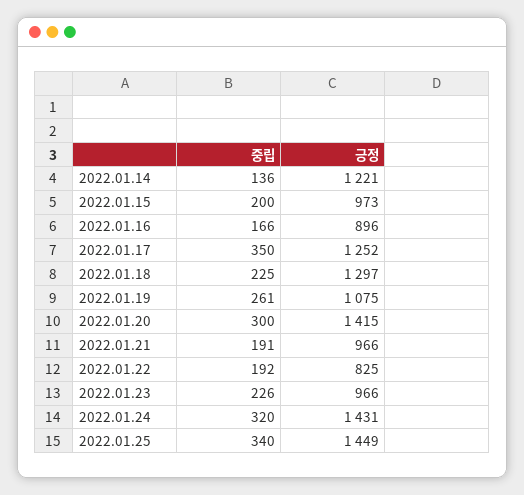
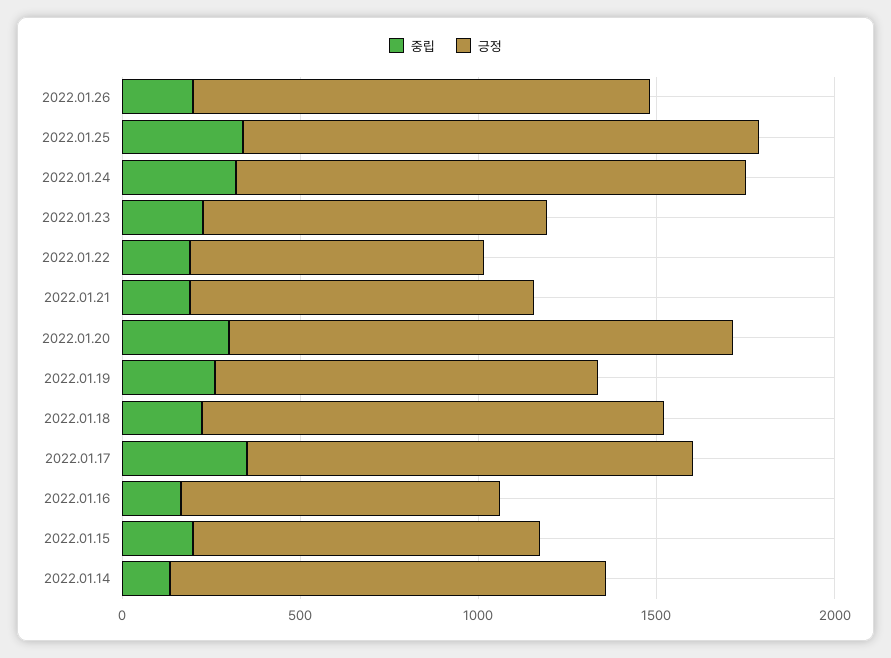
중립, 2022.01.26: none -> 200
긍정, 2022.01.26: none -> 1300

